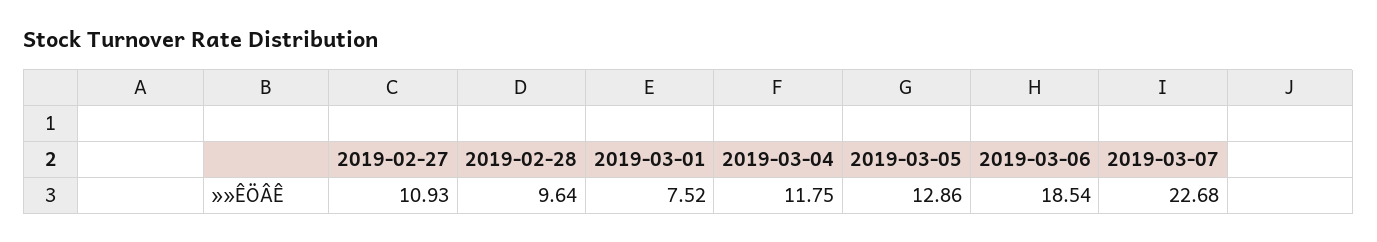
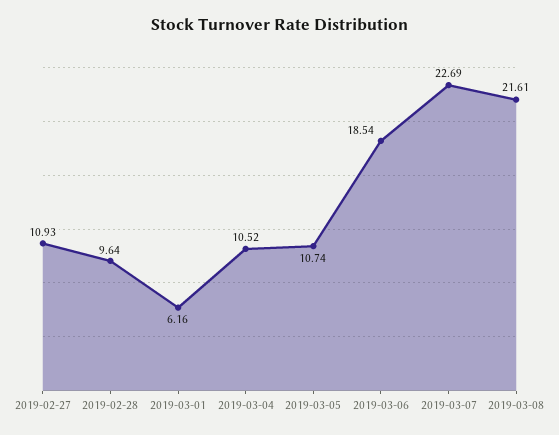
2019-03-01: 7.52 -> 6.16
2019-03-04: 11.75 -> 10.52
2019-03-05: 12.86 -> 10.74
2019-03-07: 22.68 -> 22.69
2019-03-08: none -> 21.61

